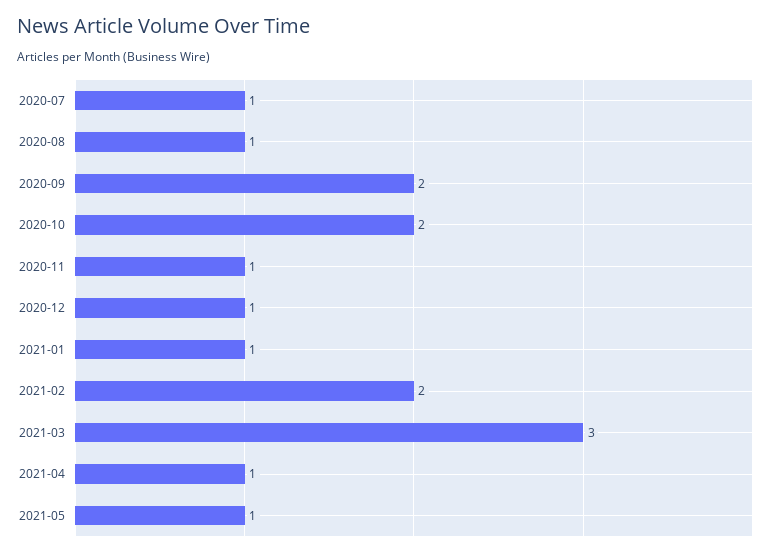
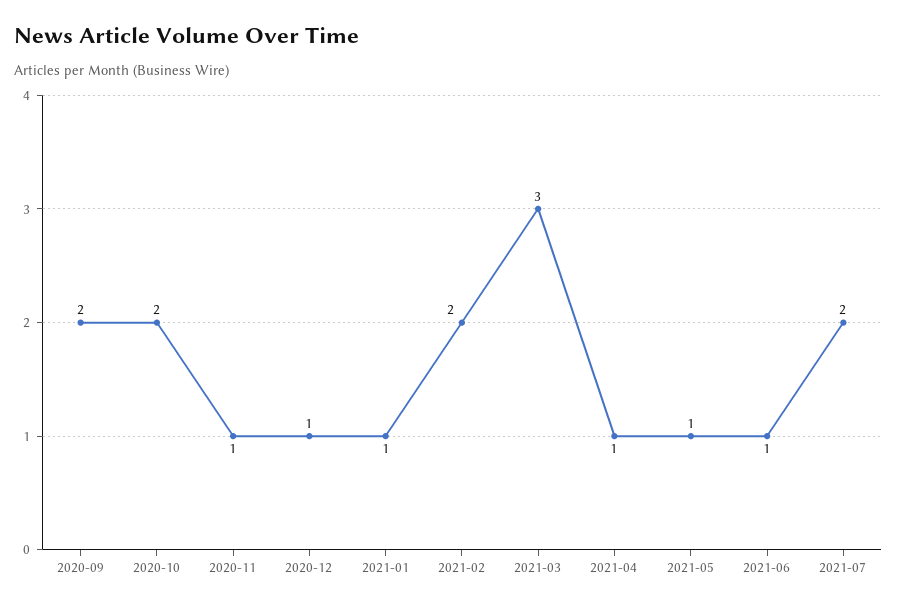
2020-07: 1 -> none
2020-08: 1 -> none
2021-06: none -> 1
2021-07: none -> 2

